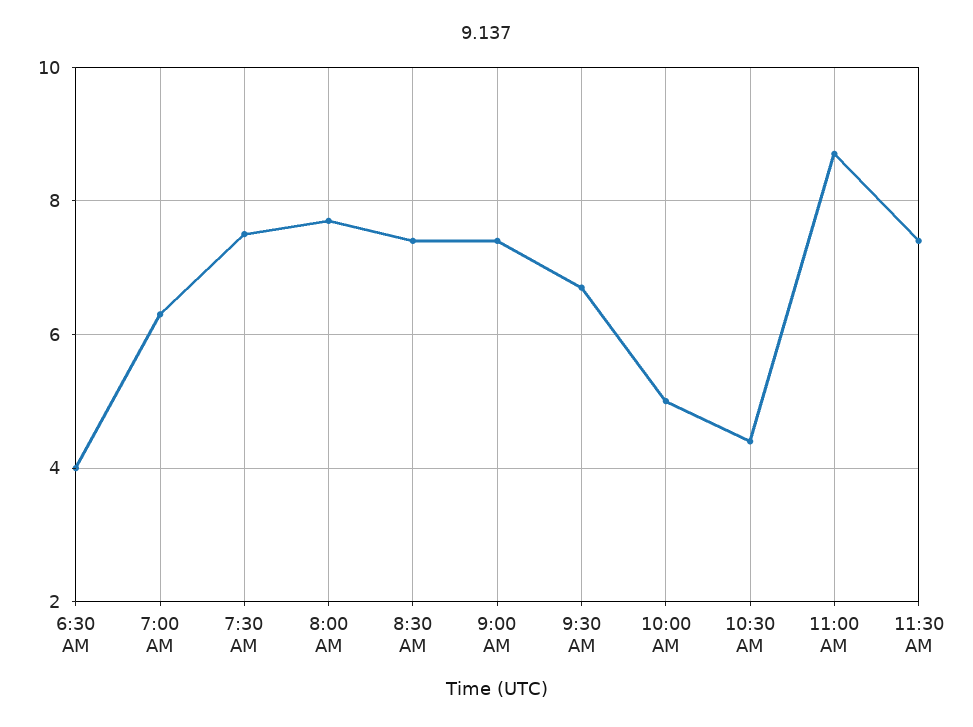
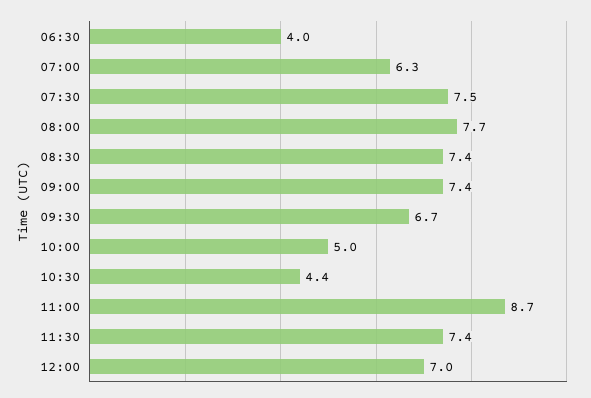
12:00: none -> 7

